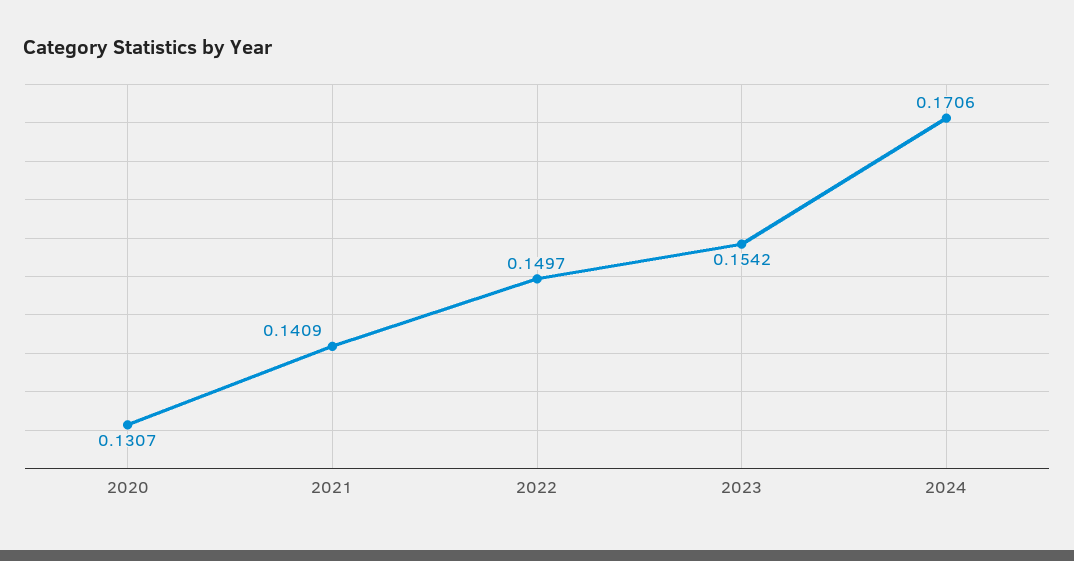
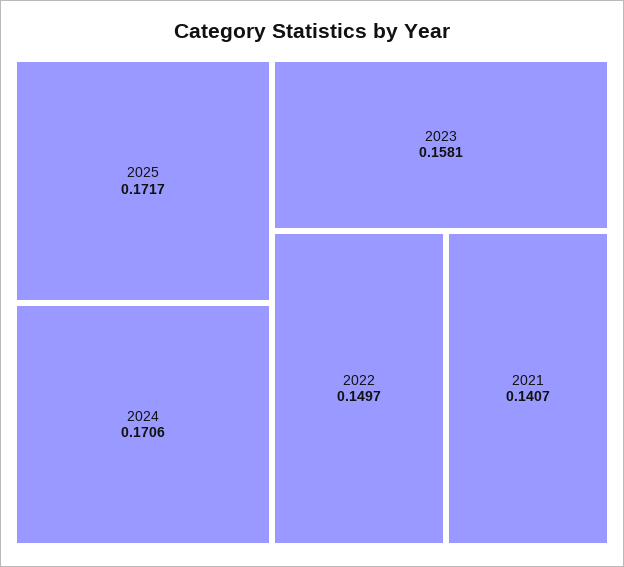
2020: 0.1307 -> none
2021: 0.1409 -> 0.1407
2023: 0.1542 -> 0.1581
2025: none -> 0.1717

